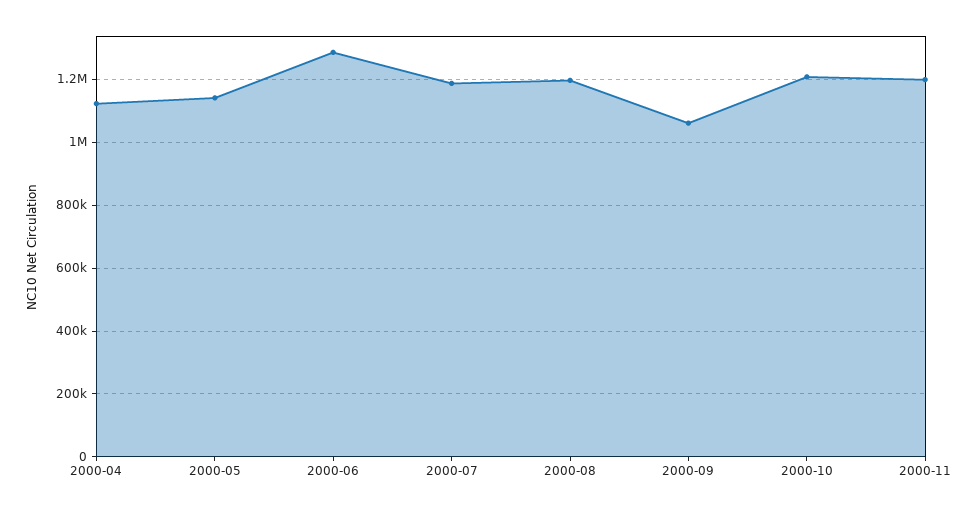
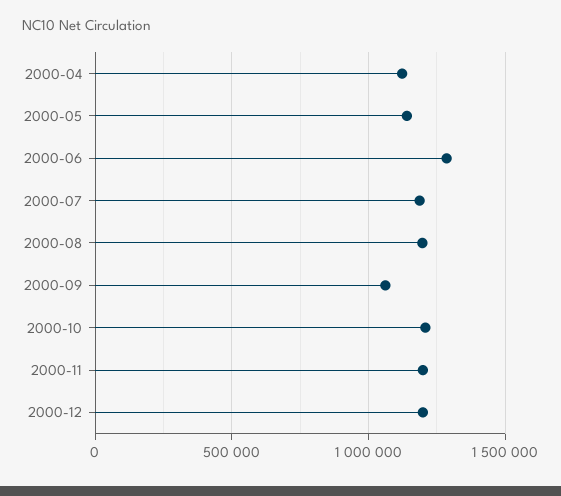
2000-12: none -> 1200000

